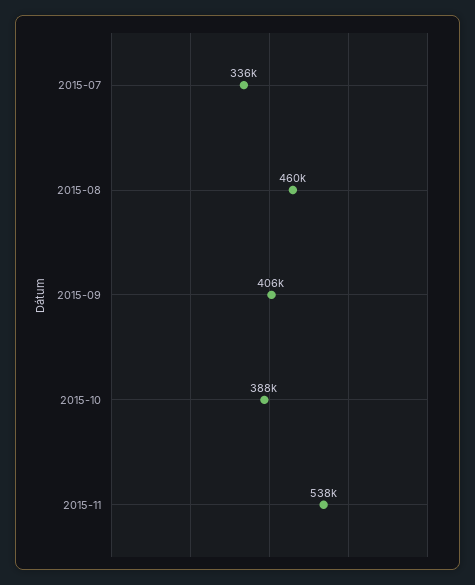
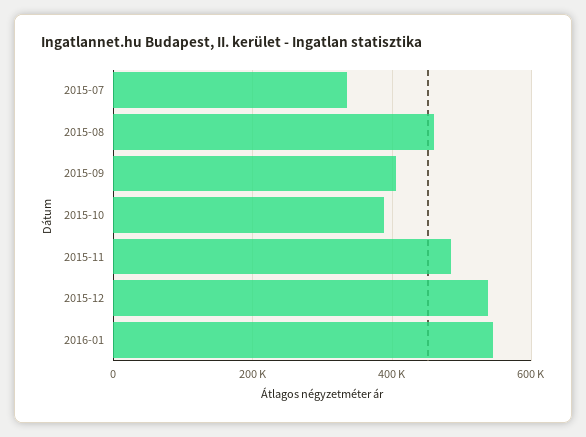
2015-11: 538000 -> 480000
2015-12: none -> 540000
2016-01: none -> 540000

